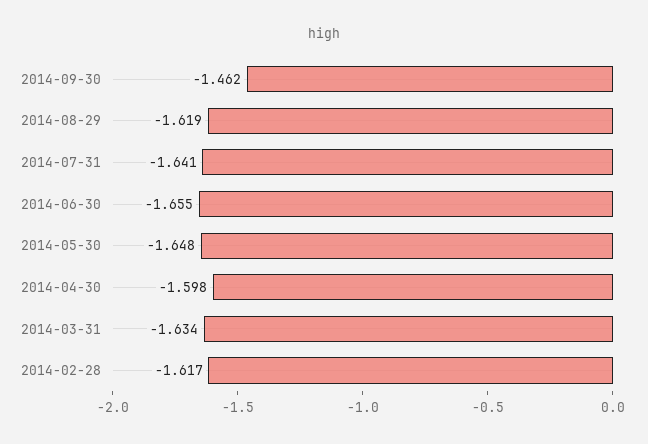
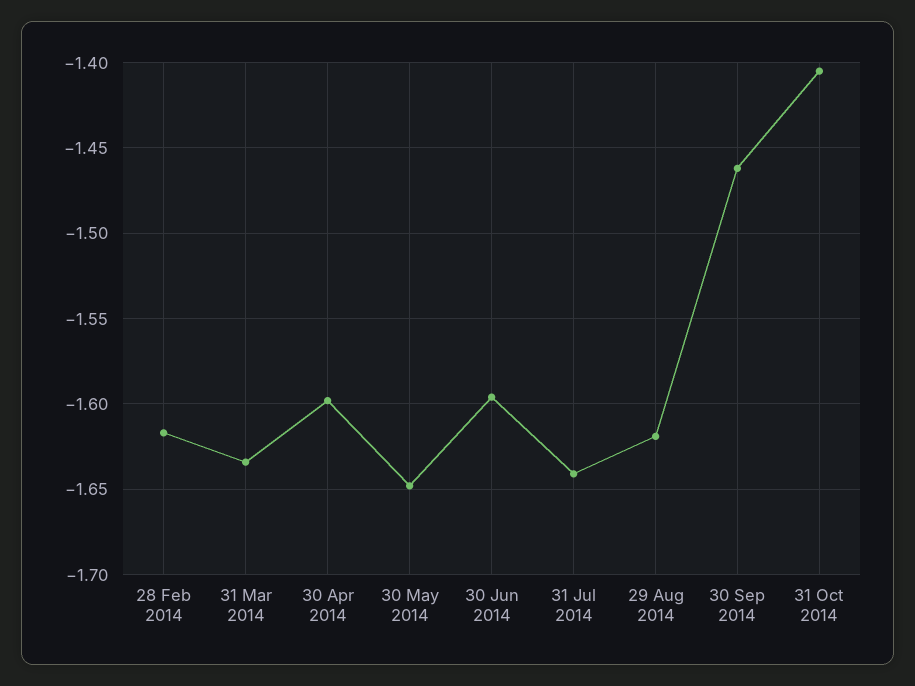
2014-06-30: -1.655 -> -1.595
31 Oct 2014: none -> -1.405

